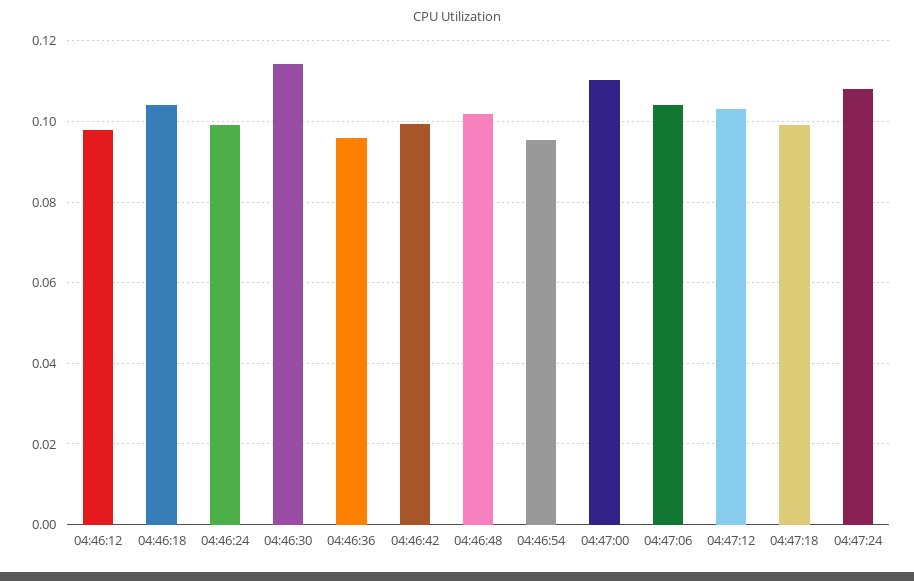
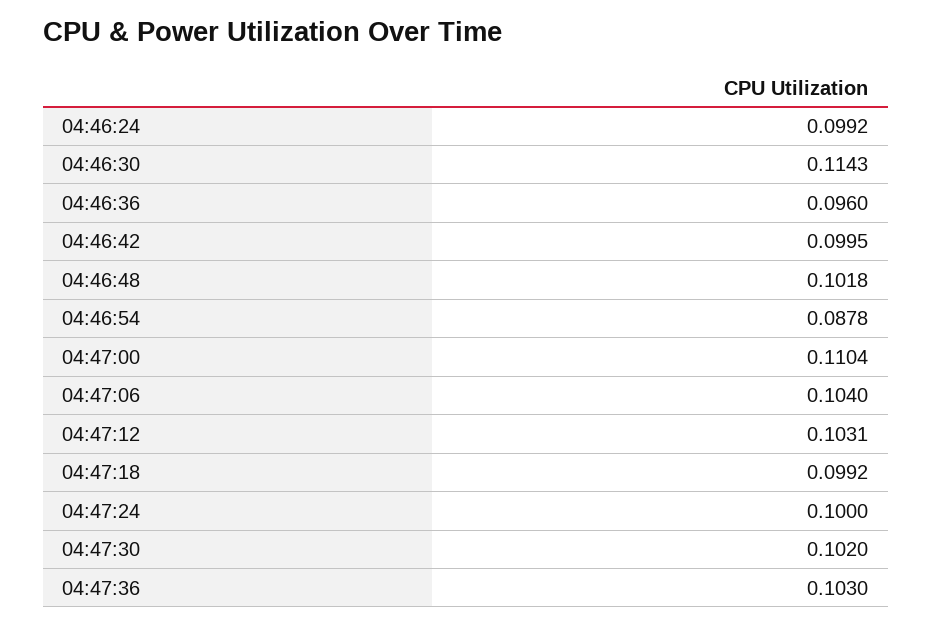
04:46:12: 0.098 -> none
04:46:18: 0.104 -> none
04:46:54: 0.096 -> 0.0878
04:47:24: 0.108 -> 0.1
04:47:30: none -> 0.102
04:47:36: none -> 0.103

